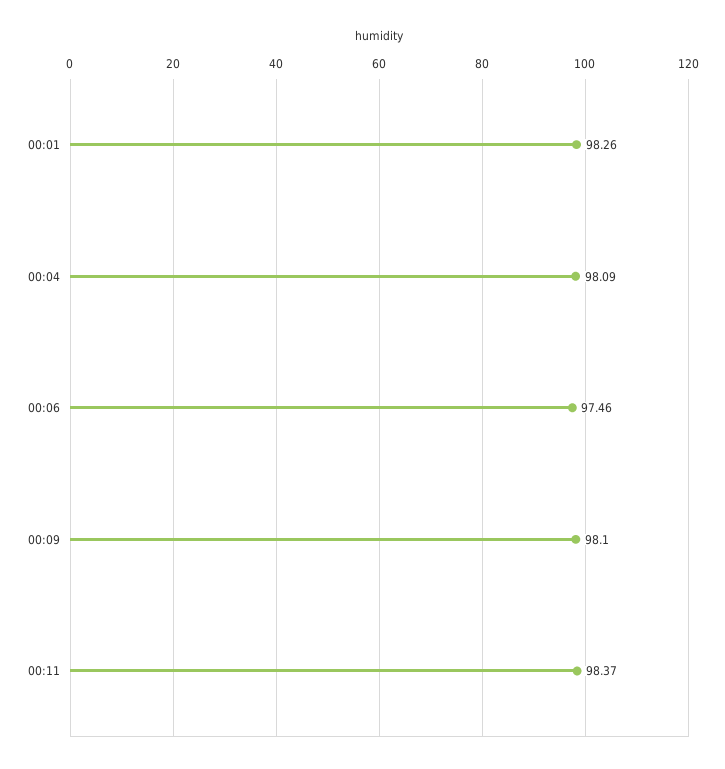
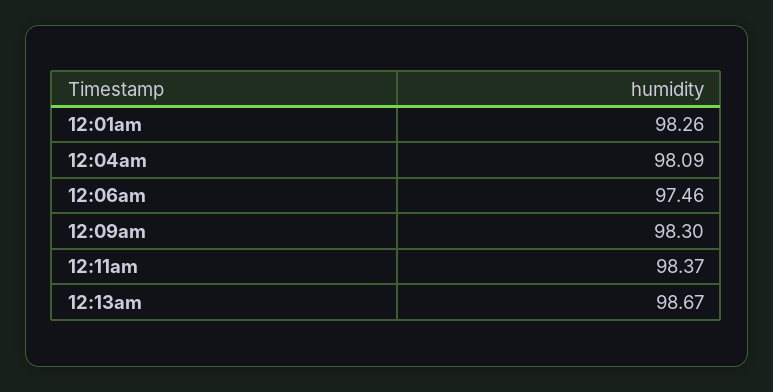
00:09: 98.1 -> 98.3
12:13am: none -> 98.67

